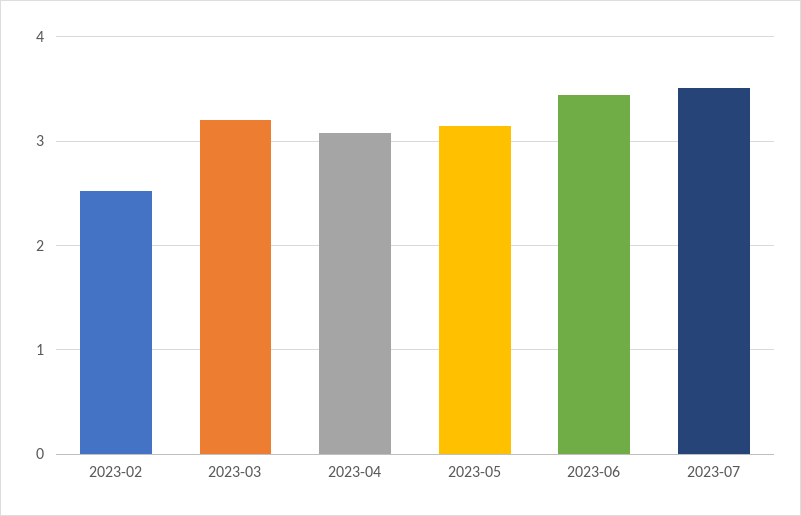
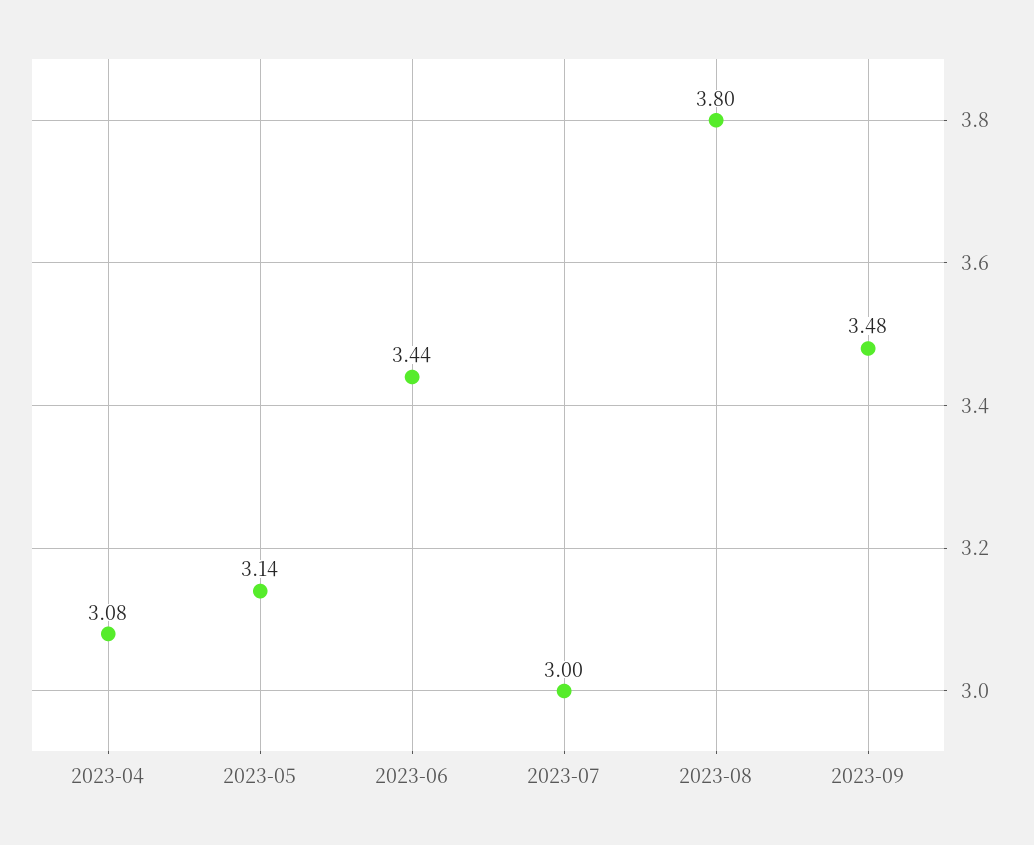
2023-02: 2.5 -> none
2023-03: 3.2 -> none
2023-07: 3.5 -> 3
2023-08: none -> 3.8
2023-09: none -> 3.48

